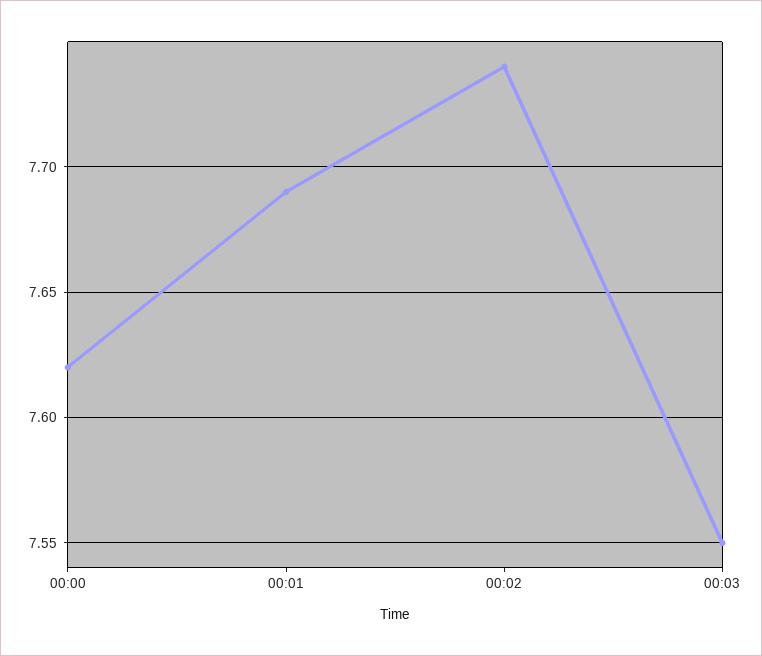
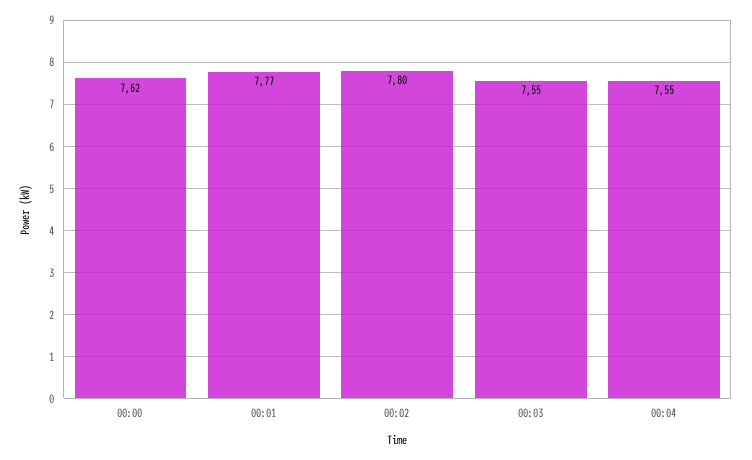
00:01: 7.69 -> 7.77
00:02: 7.74 -> 7.8
00:04: none -> 7.55

